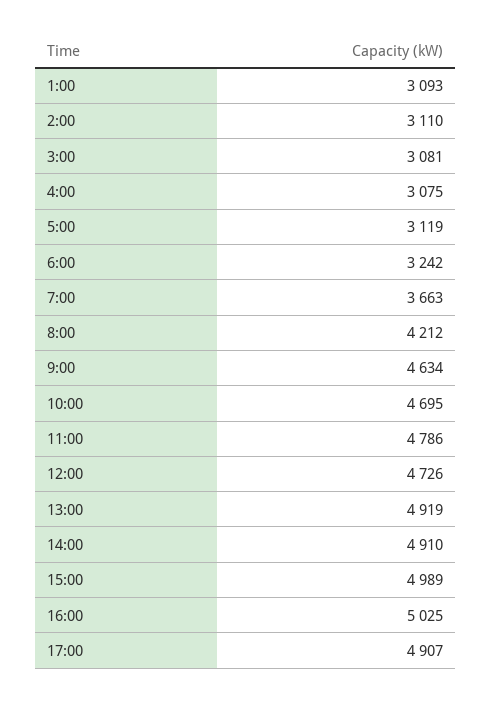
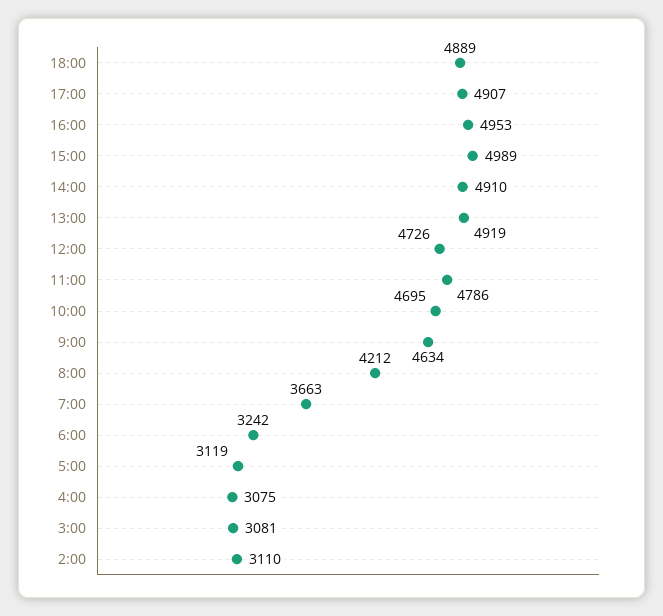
1:00: 3093 -> none
16:00: 5025 -> 4953
18:00: none -> 4889

